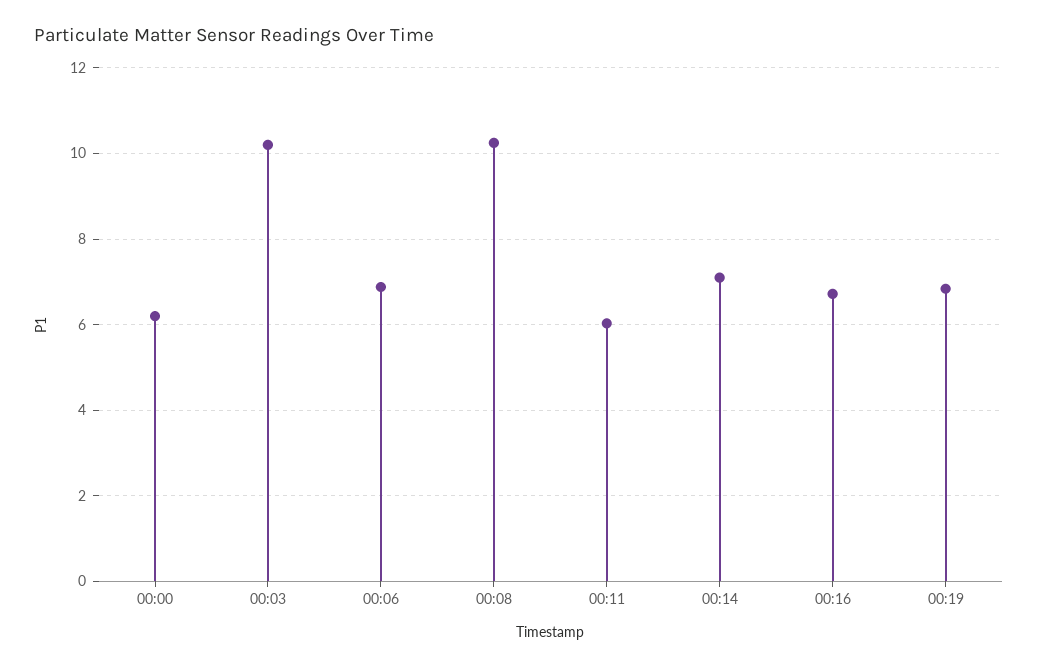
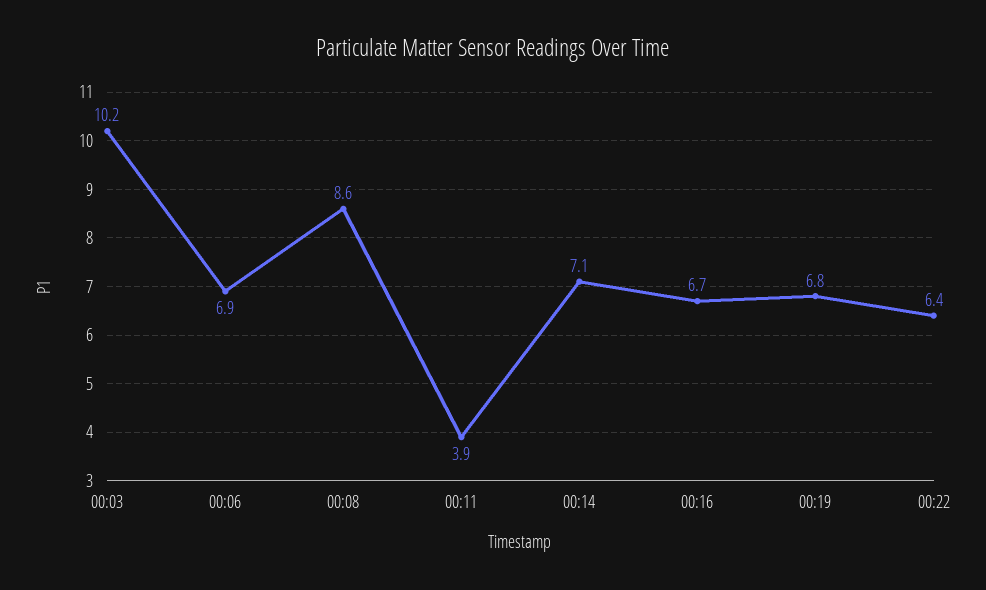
00:00: 6.2 -> none
00:08: 10.2 -> 8.6
00:11: 6 -> 3.9
00:22: none -> 6.4

